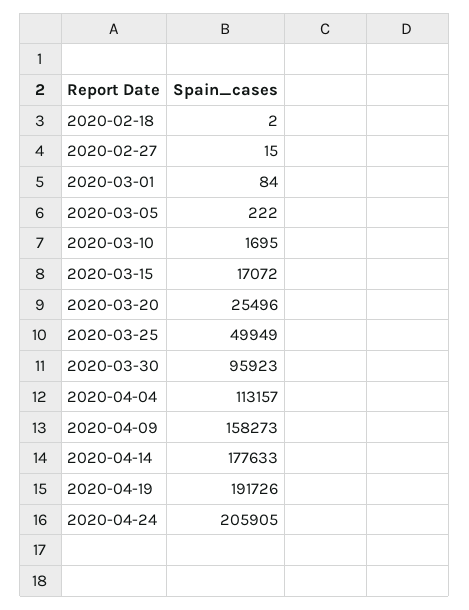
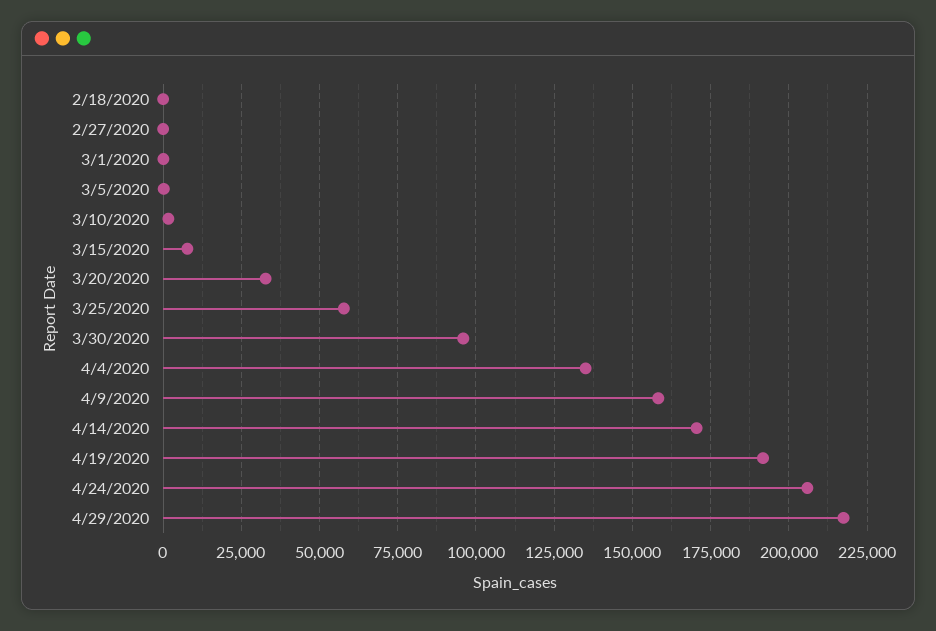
2020-03-15: 17072 -> 7500
2020-03-20: 25496 -> 32500
2020-03-25: 49949 -> 57500
2020-04-04: 113157 -> 135000
2020-04-14: 177633 -> 170000
4/29/2020: none -> 217500

